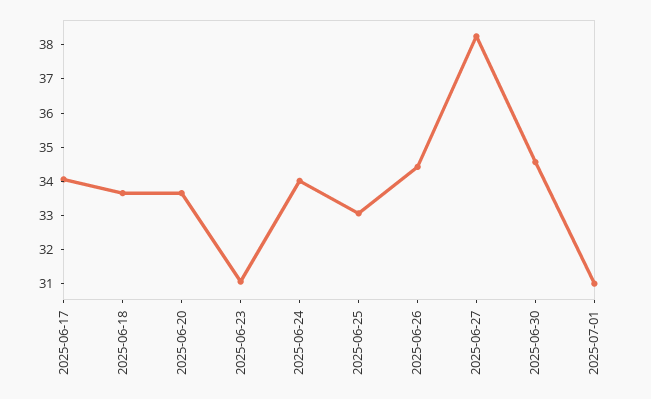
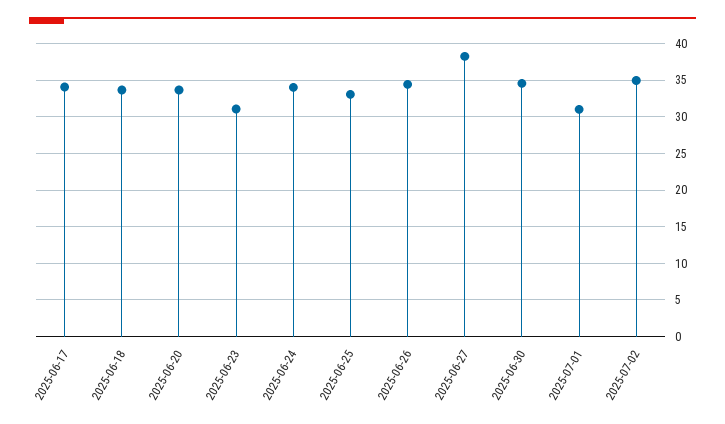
2025-07-02: none -> 35

